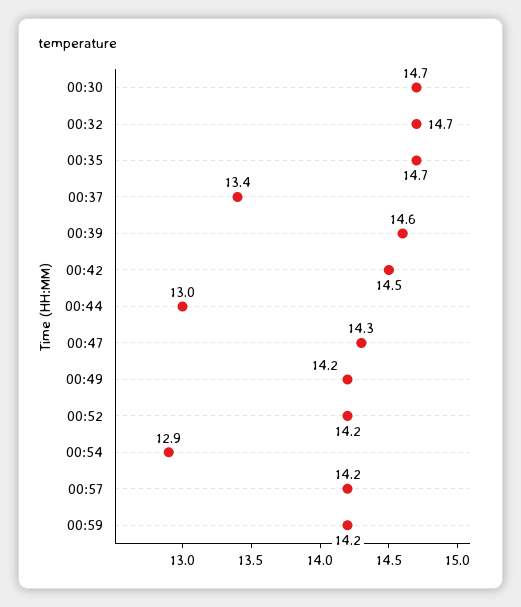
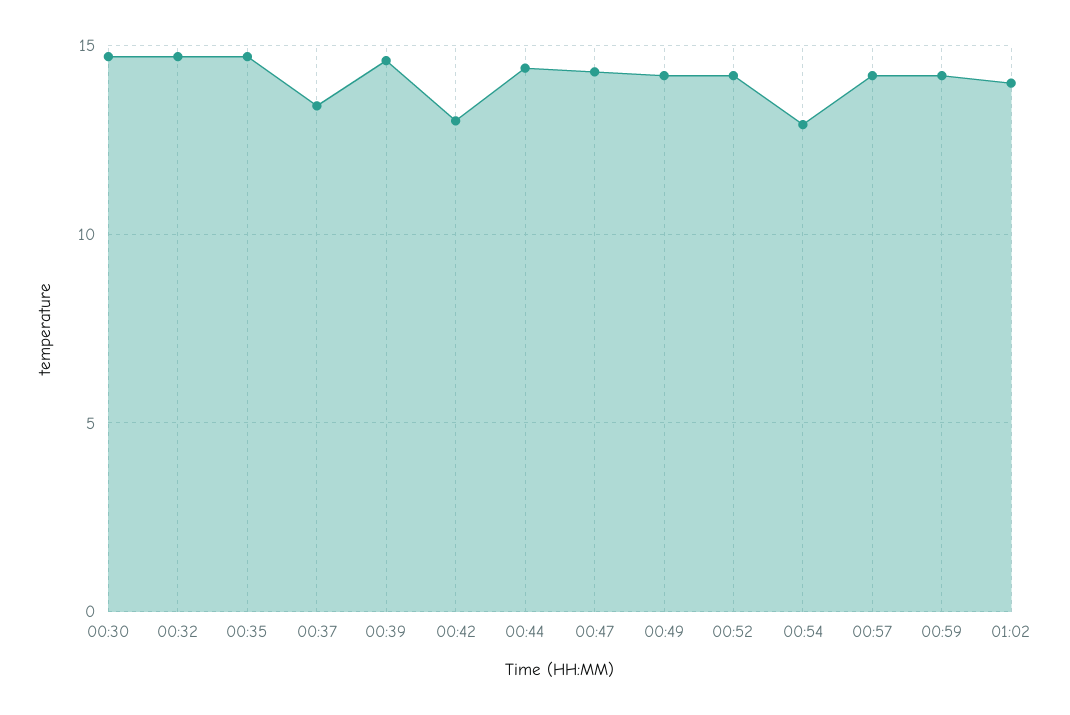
00:42: 14.5 -> 13
00:44: 13 -> 14.5
01:02: none -> 14

